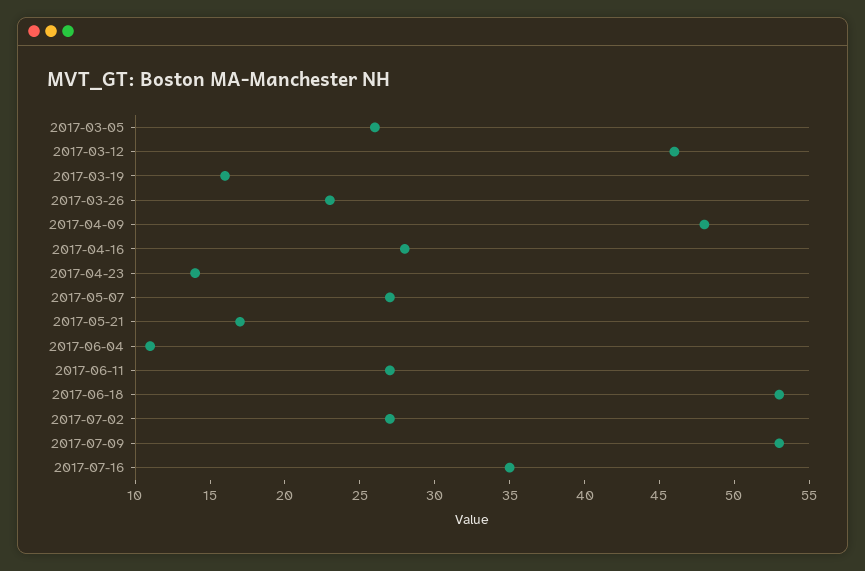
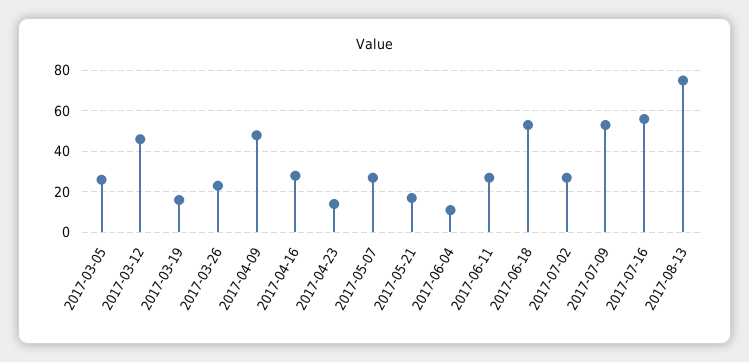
2017-07-16: 35 -> 55
2017-08-13: none -> 75

